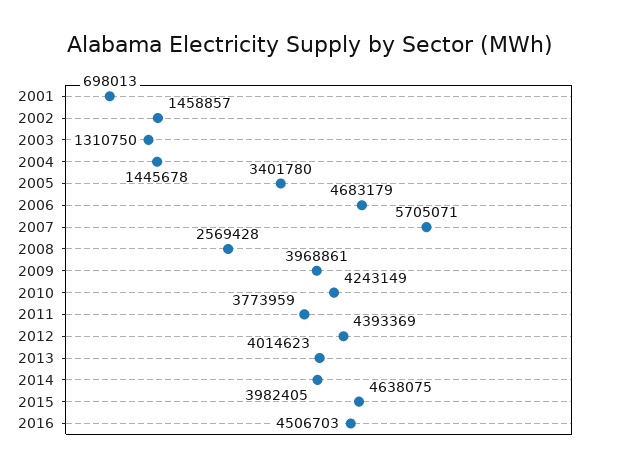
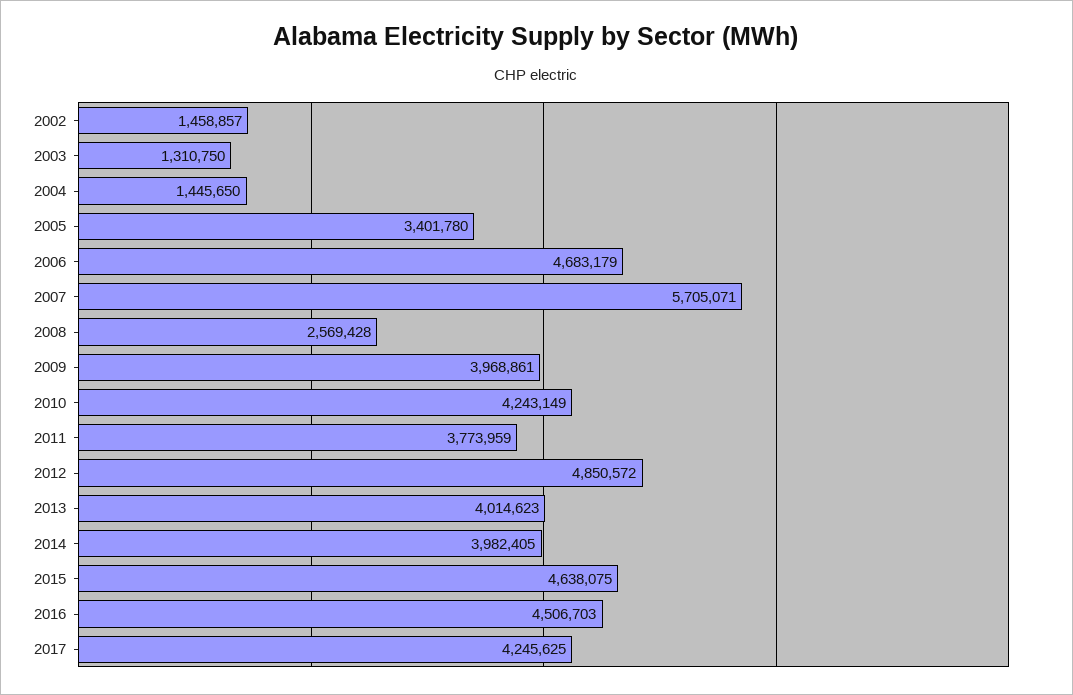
2001: 698013 -> none
2004: 1445678 -> 1445650
2012: 4393369 -> 4850572
2017: none -> 4245625

